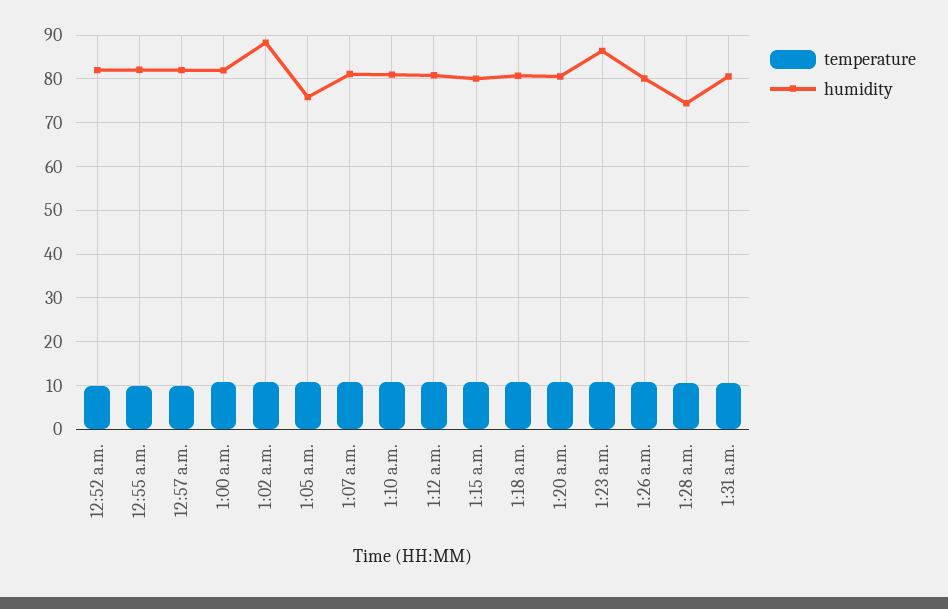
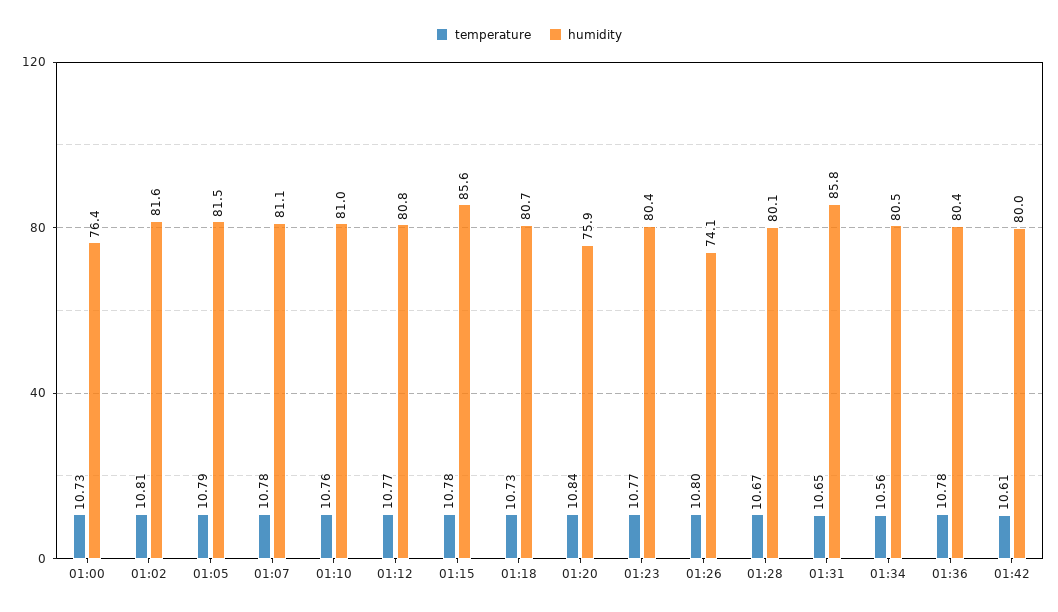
temperature, 12:52 a.m.: 10 -> none
humidity, 12:52 a.m.: 82 -> none
temperature, 12:55 a.m.: 10 -> none
humidity, 12:55 a.m.: 82 -> none
temperature, 12:57 a.m.: 10 -> none
humidity, 12:57 a.m.: 82 -> none
humidity, 1:00 a.m.: 82 -> 76.4
humidity, 1:02 a.m.: 88 -> 81.6
humidity, 1:05 a.m.: 76 -> 81.5
humidity, 1:15 a.m.: 80 -> 85.6
humidity, 1:20 a.m.: 80 -> 75.9
humidity, 1:23 a.m.: 86 -> 80.4
humidity, 1:26 a.m.: 80 -> 74.1
humidity, 1:28 a.m.: 74 -> 80.1
humidity, 1:31 a.m.: 80 -> 85.8
temperature, 01:34: none -> 10.56
humidity, 01:34: none -> 80.5
temperature, 01:36: none -> 10.78
humidity, 01:36: none -> 80.4
temperature, 01:42: none -> 10.61
humidity, 01:42: none -> 80

